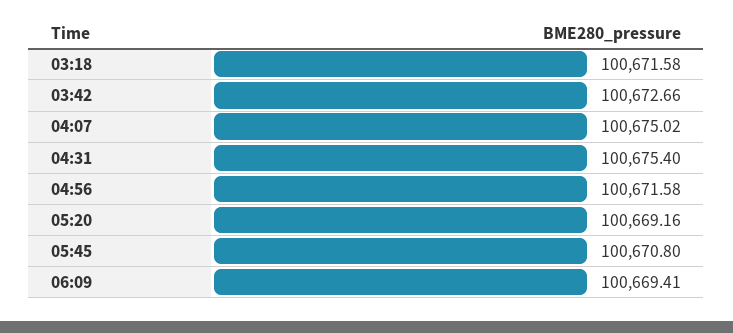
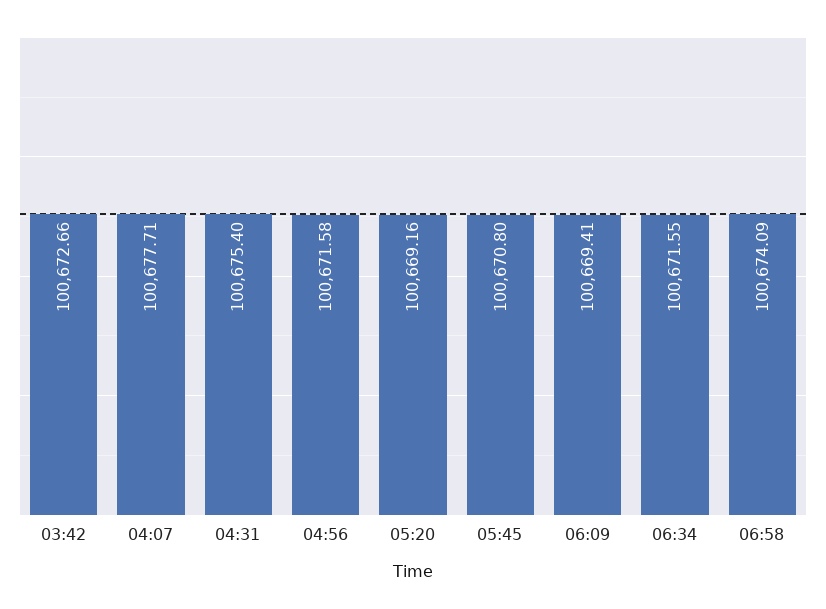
03:18: 100671.58 -> none
04:07: 100675.02 -> 100677.71
06:34: none -> 100671.55
06:58: none -> 100674.09

